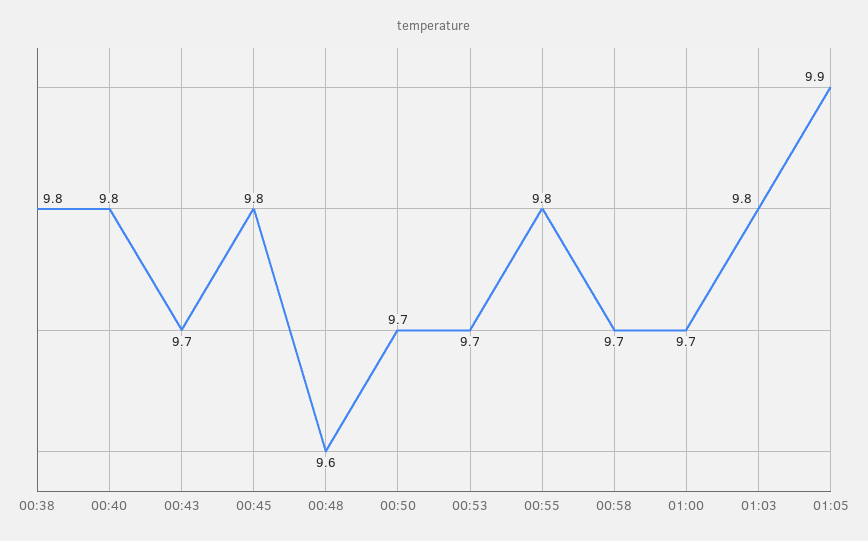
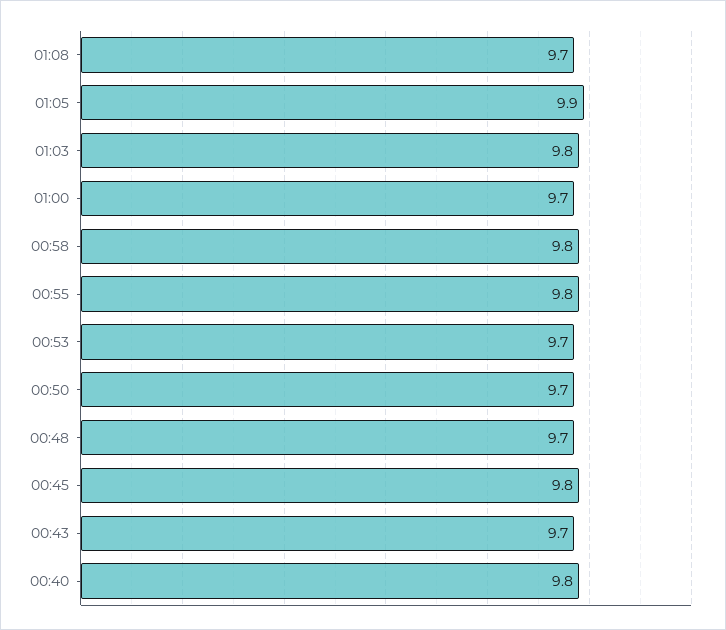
00:38: 9.8 -> none
00:48: 9.6 -> 9.7
00:58: 9.7 -> 9.8
01:08: none -> 9.7

